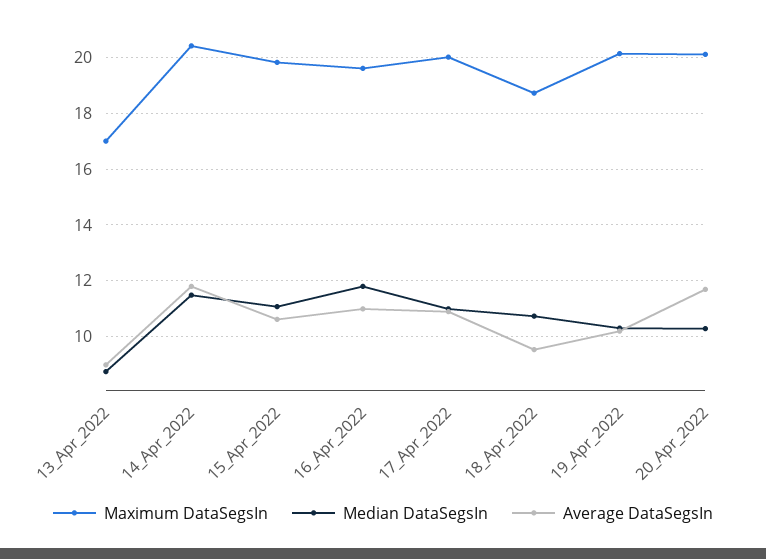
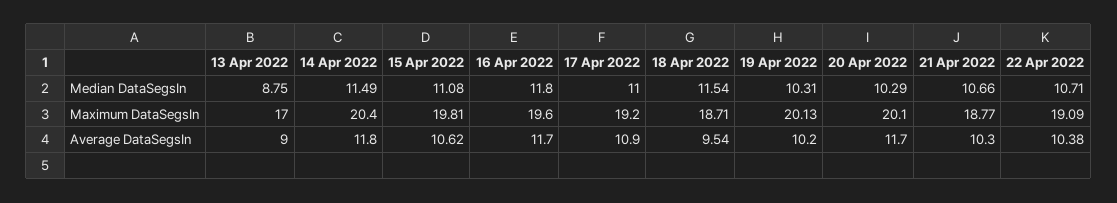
Average DataSegsIn, 16_Apr_2022: 11 -> 11.7
Maximum DataSegsIn, 17_Apr_2022: 20 -> 19.2
Median DataSegsIn, 18_Apr_2022: 10.75 -> 11.54
Median DataSegsIn, 21 Apr 2022: none -> 10.66
Median DataSegsIn, 22 Apr 2022: none -> 10.71
Maximum DataSegsIn, 21 Apr 2022: none -> 18.77
Maximum DataSegsIn, 22 Apr 2022: none -> 19.09
Average DataSegsIn, 21 Apr 2022: none -> 10.3
Average DataSegsIn, 22 Apr 2022: none -> 10.38

